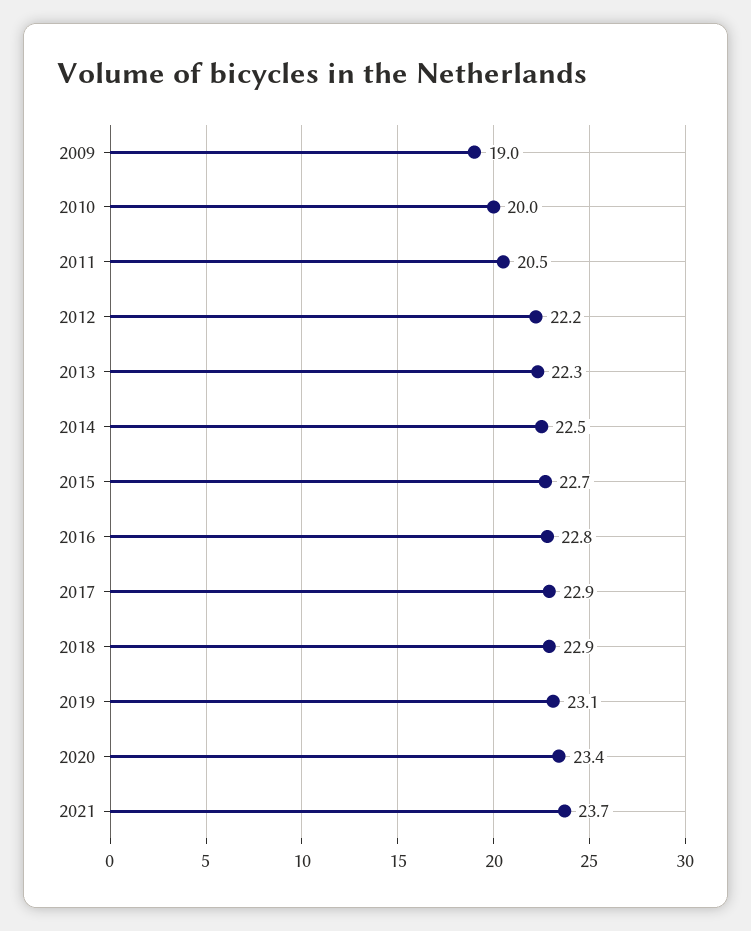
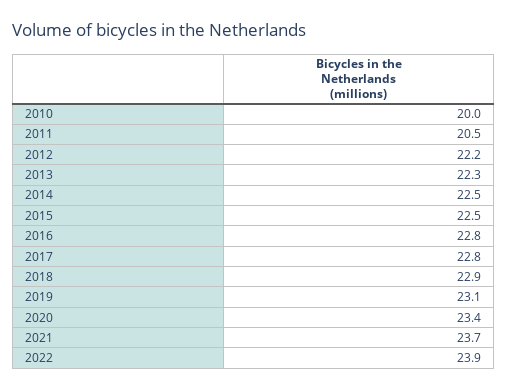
2009: 19 -> none
2015: 22.7 -> 22.5
2017: 22.9 -> 22.8
2022: none -> 23.9

